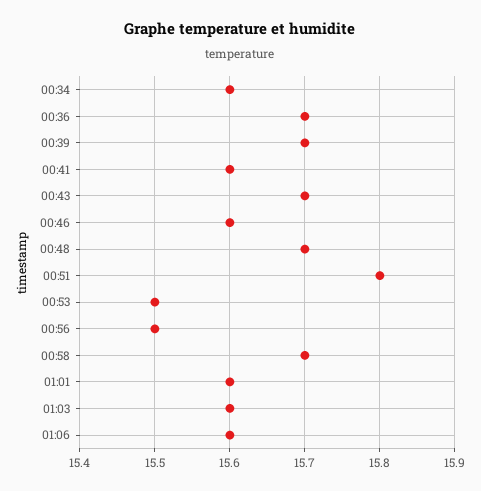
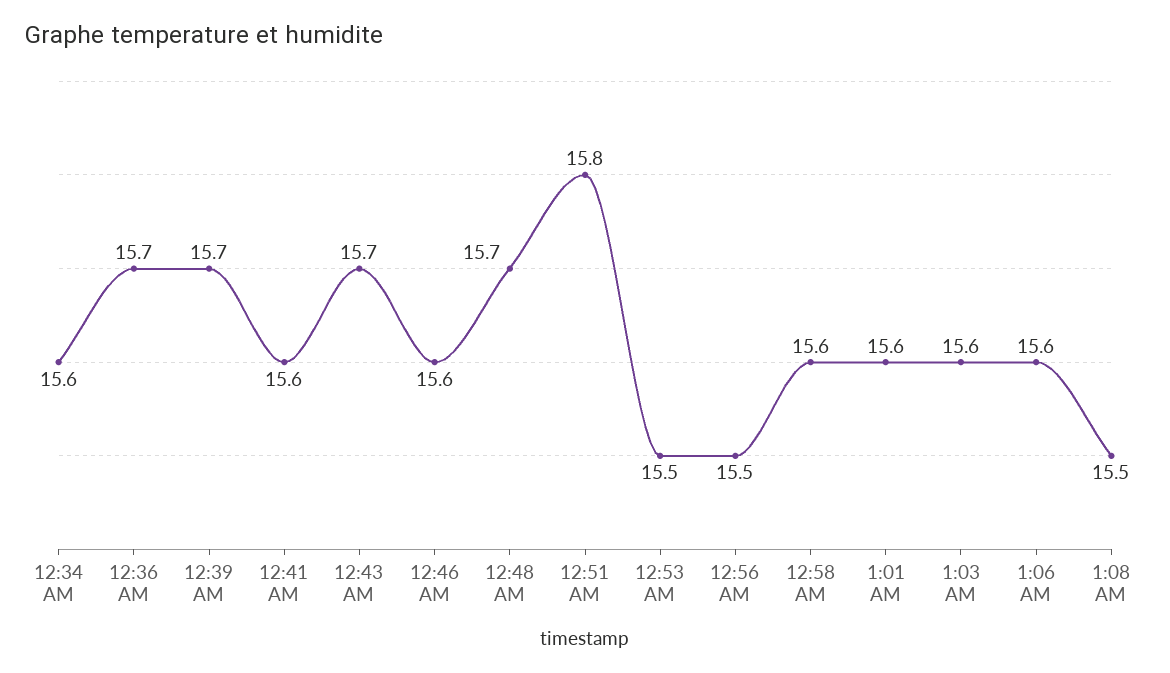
00:58: 15.7 -> 15.6
1:08 AM: none -> 15.5

